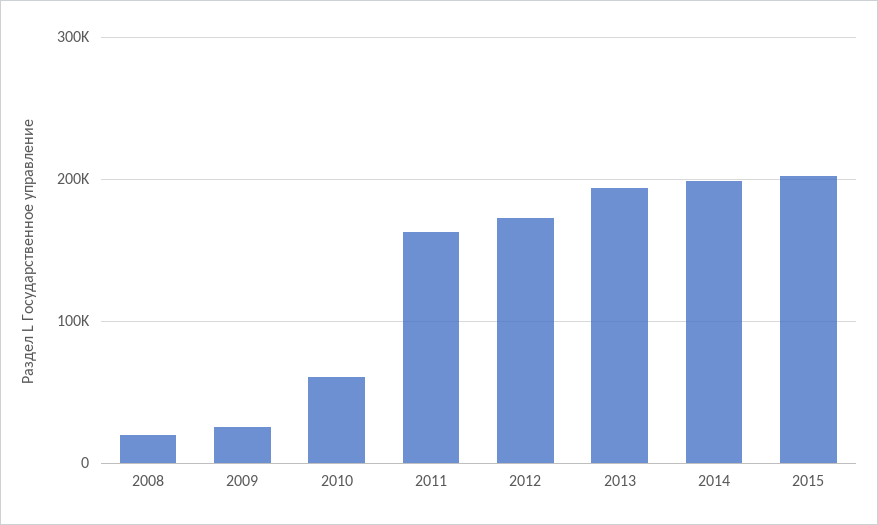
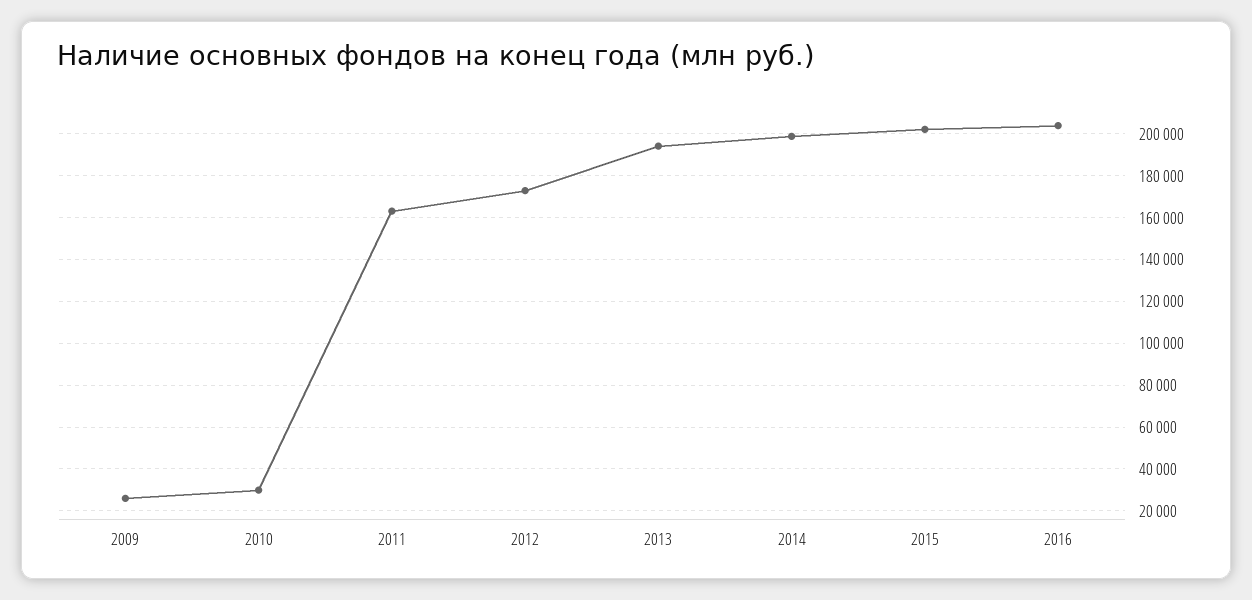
2008: 20000 -> none
2010: 60000 -> 30000
2016: none -> 205000

